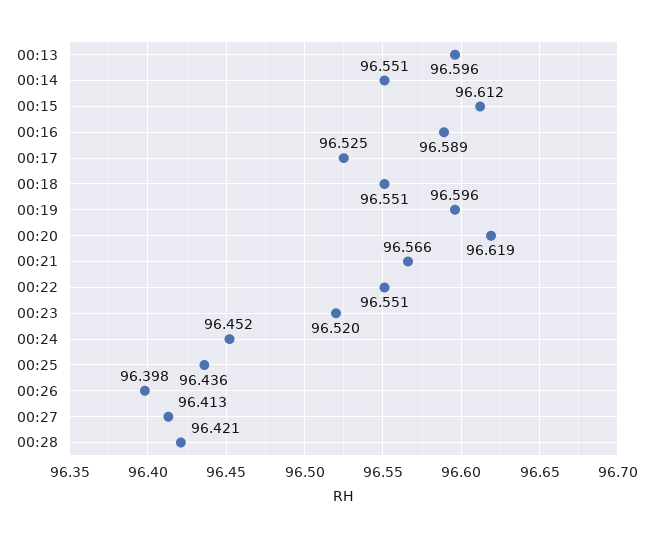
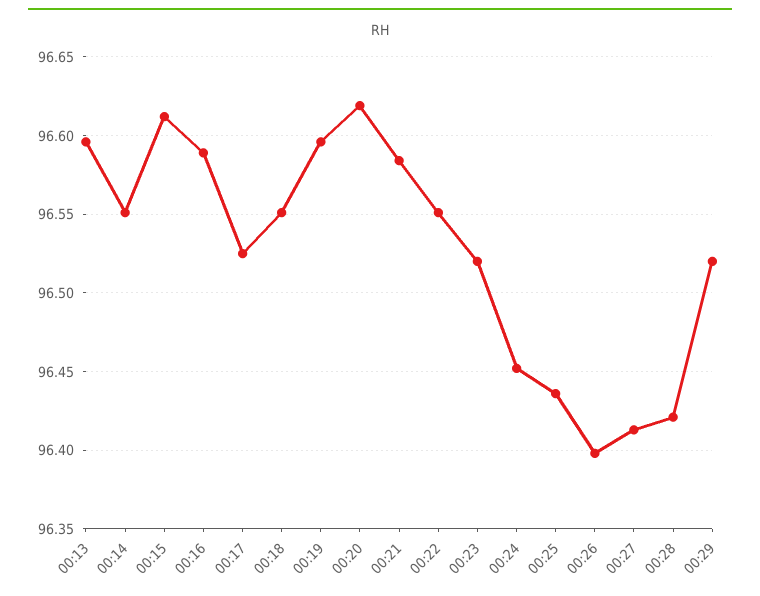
00:21: 96.566 -> 96.585
00:29: none -> 96.52

